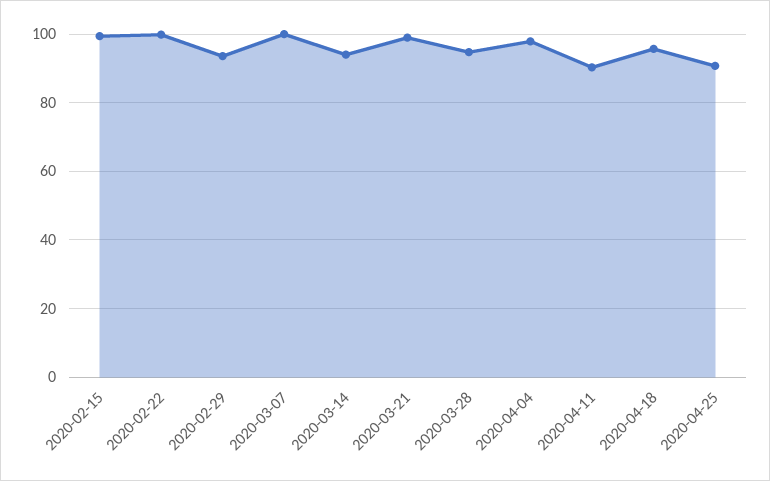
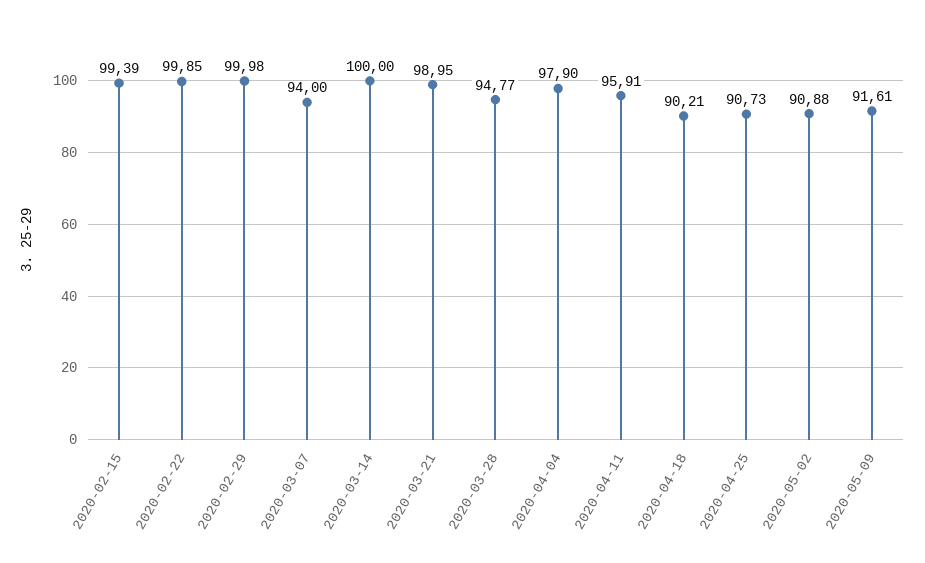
2020-02-29: 94 -> 99.98
2020-03-07: 100 -> 94
2020-03-14: 94 -> 100
2020-04-11: 90 -> 95.91
2020-04-18: 96 -> 90.21
2020-05-02: none -> 90.88
2020-05-09: none -> 91.61

